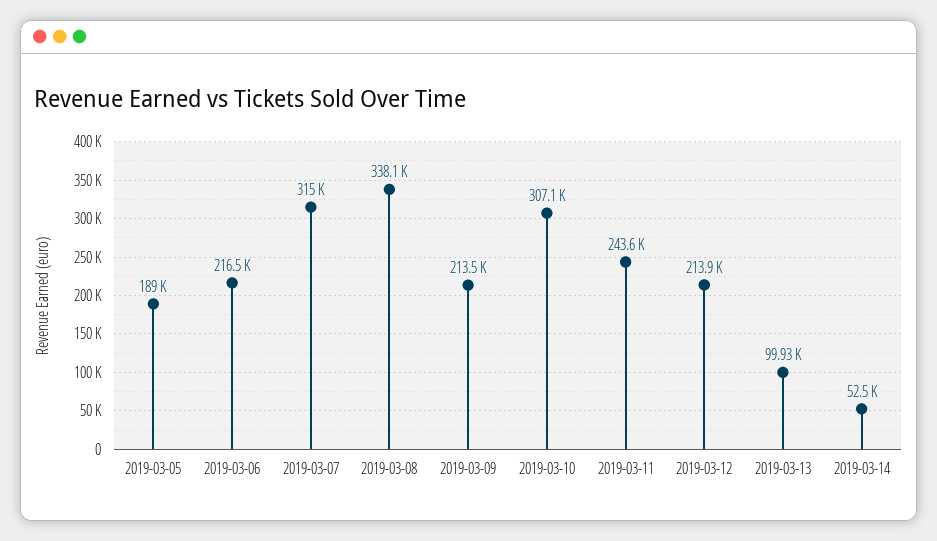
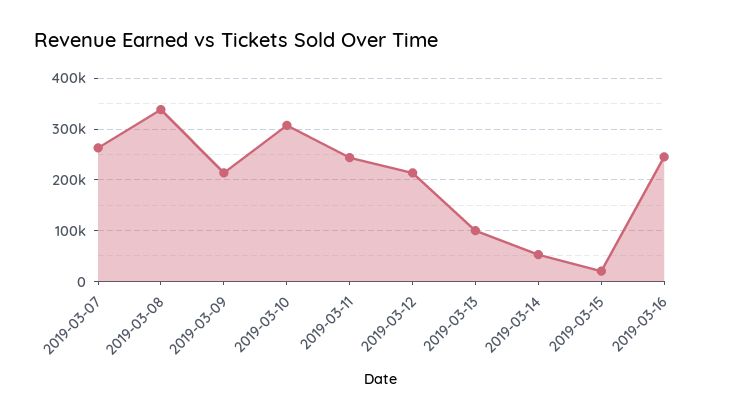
2019-03-05: 189000 -> none
2019-03-06: 216500 -> none
2019-03-07: 315000 -> 260000
2019-03-15: none -> 20000
2019-03-16: none -> 240000

